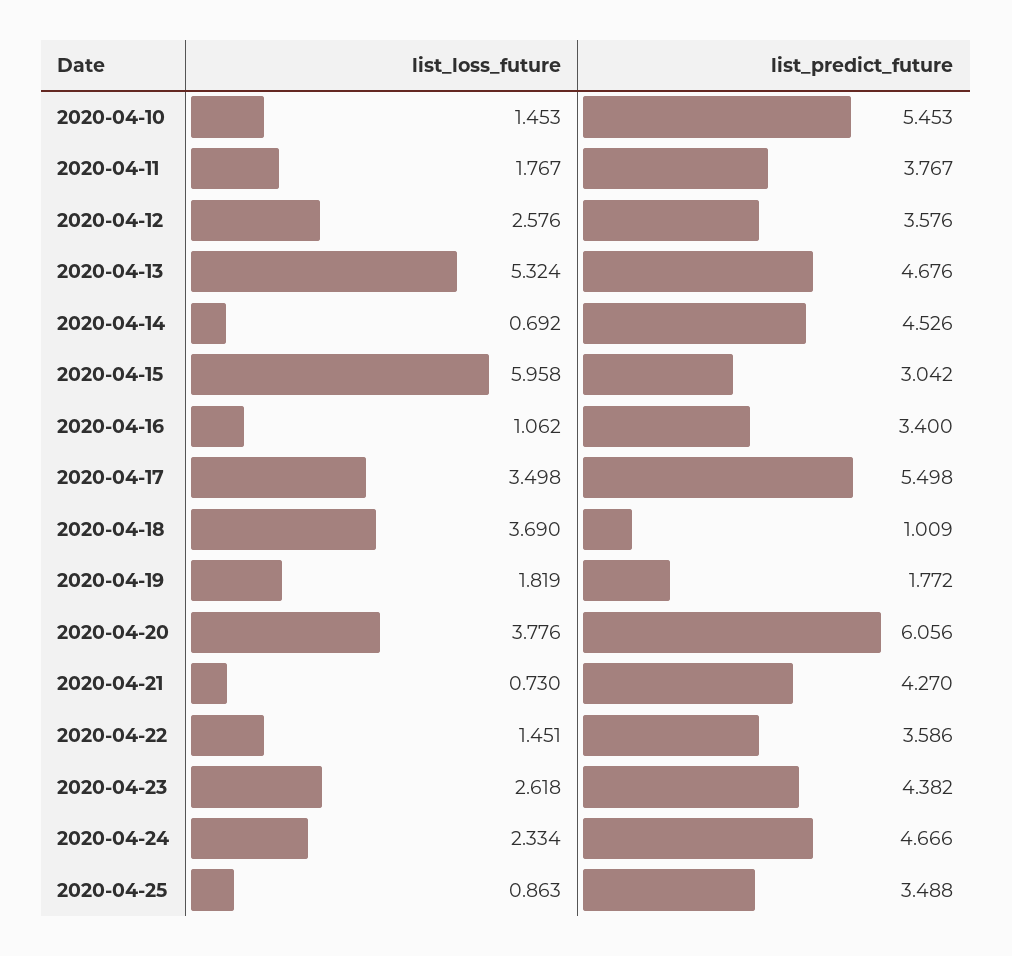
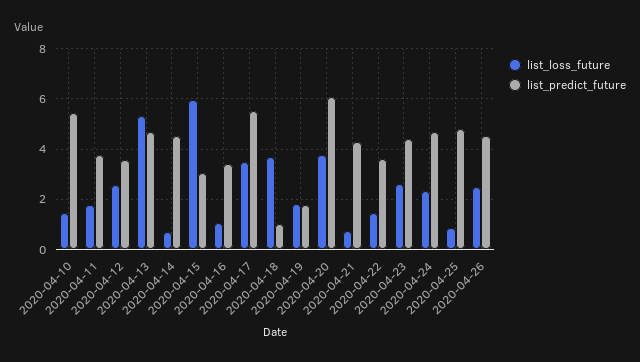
list_predict_future, 2020-04-25: 3.488 -> 4.75
list_loss_future, 2020-04-26: none -> 2.5
list_predict_future, 2020-04-26: none -> 4.5

